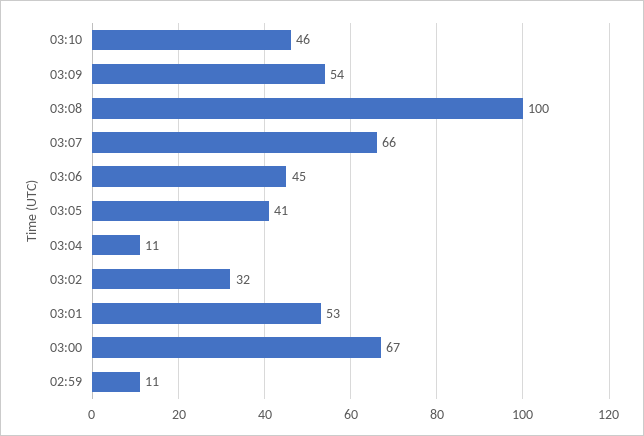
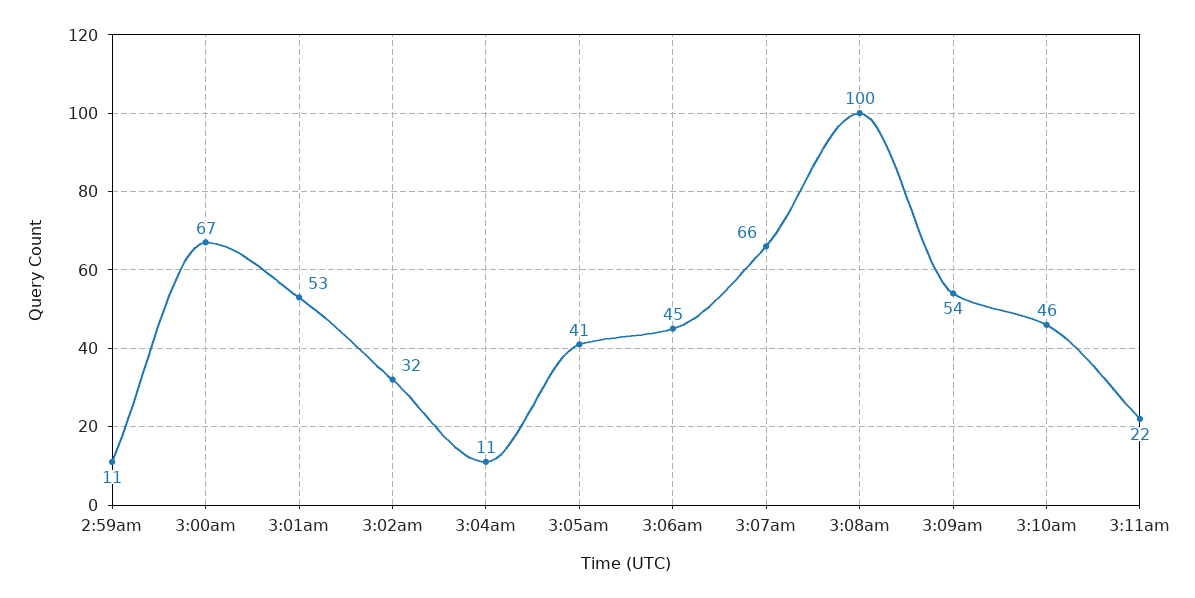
3:11am: none -> 22

